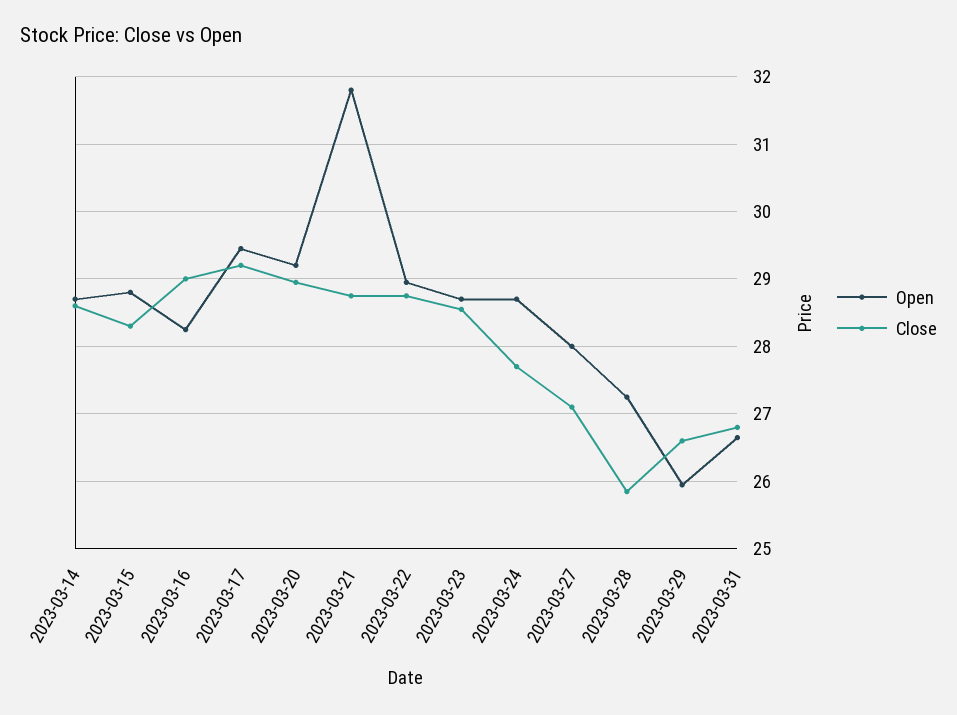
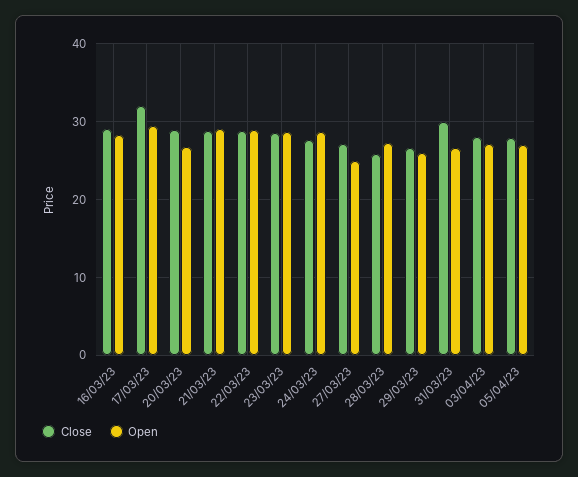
Open, 2023-03-14: 28.7 -> none
Close, 2023-03-14: 28.6 -> none
Open, 2023-03-15: 28.8 -> none
Close, 2023-03-15: 28.3 -> none
Close, 2023-03-17: 29.2 -> 32
Open, 2023-03-20: 29.2 -> 27
Open, 2023-03-21: 31.8 -> 29
Open, 2023-03-27: 28 -> 25
Close, 2023-03-31: 26.8 -> 30
Close, 03/04/23: none -> 28
Open, 03/04/23: none -> 27
Close, 05/04/23: none -> 28
Open, 05/04/23: none -> 27

